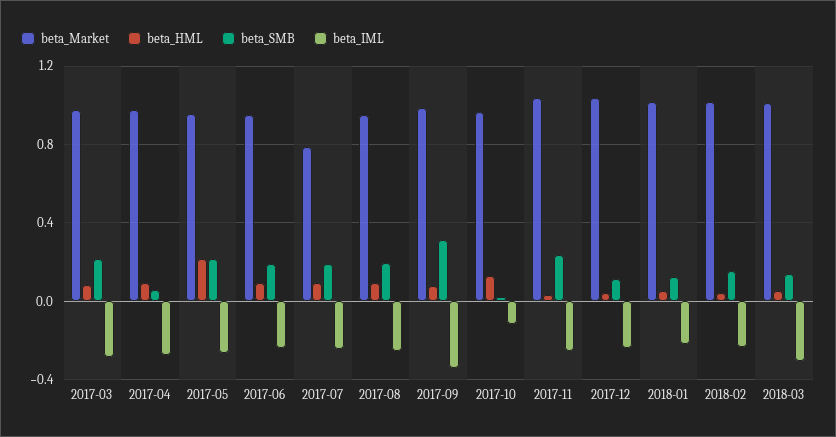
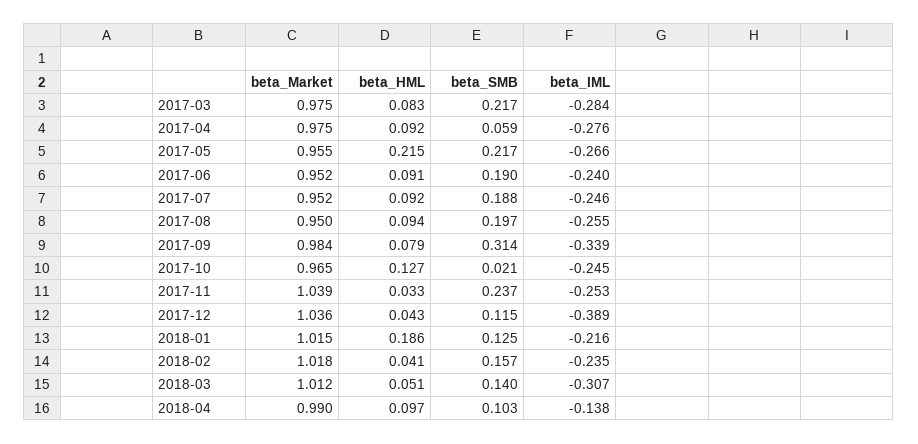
beta_Market, 2017-07: 0.8 -> 0.952
beta_IML, 2017-10: -0.1 -> -0.245
beta_IML, 2017-12: -0.25 -> -0.389
beta_HML, 2018-01: 0.05 -> 0.186
beta_Market, 2018-04: none -> 0.99
beta_HML, 2018-04: none -> 0.097
beta_SMB, 2018-04: none -> 0.103
beta_IML, 2018-04: none -> -0.138

